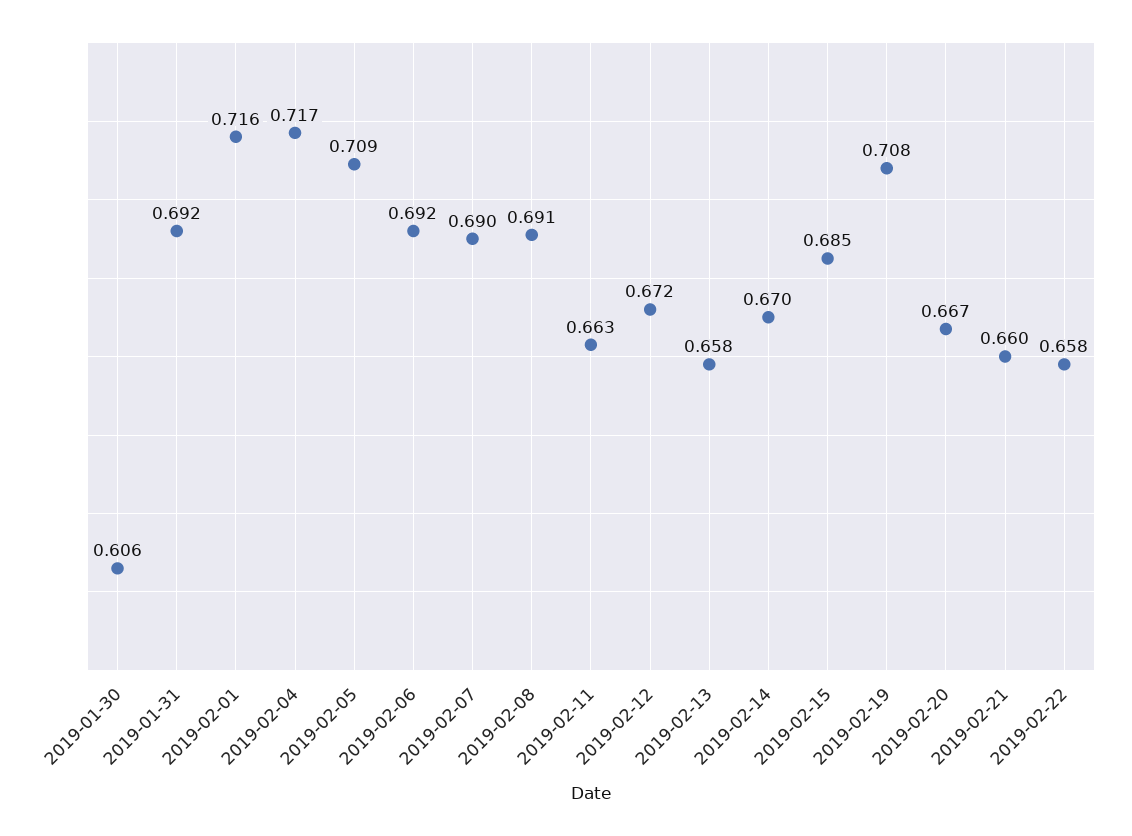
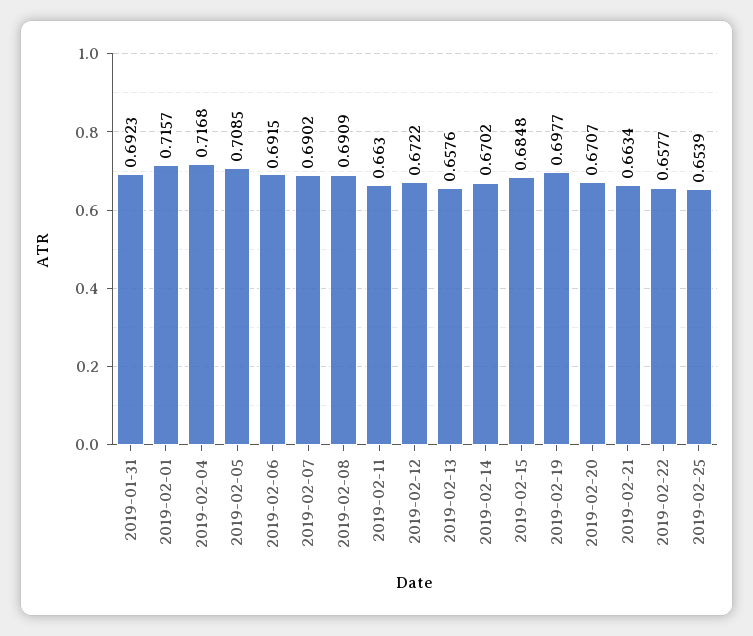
2019-01-30: 0.606 -> none
2019-02-19: 0.708 -> 0.6977
2019-02-20: 0.667 -> 0.6707
2019-02-21: 0.66 -> 0.6634
2019-02-25: none -> 0.6539

